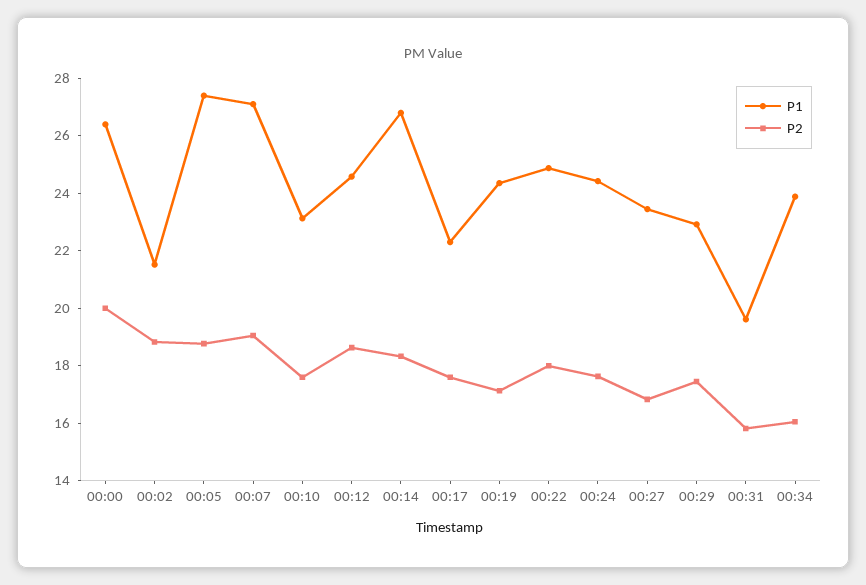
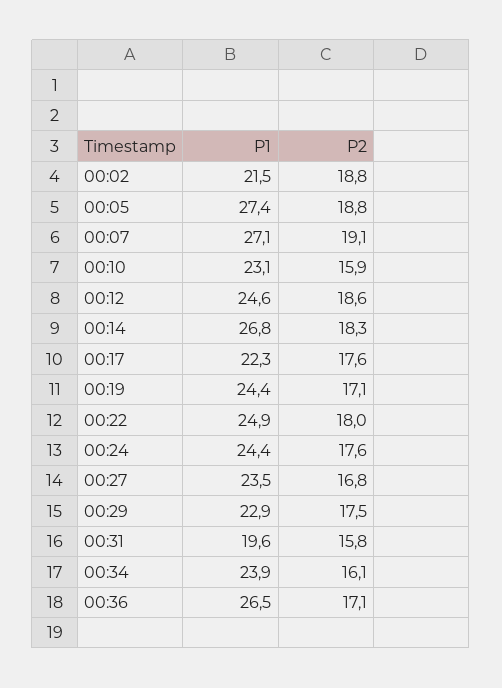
P1, 00:00: 26.5 -> none
P2, 00:00: 20 -> none
P2, 00:10: 17.5 -> 15.9
P1, 00:36: none -> 26.5
P2, 00:36: none -> 17.1

